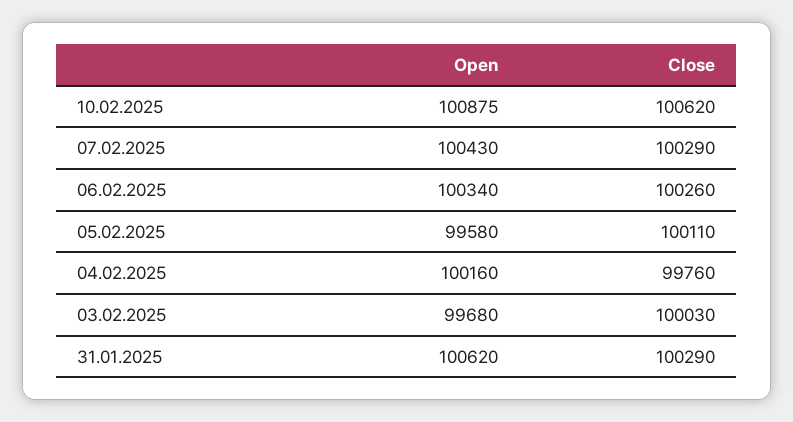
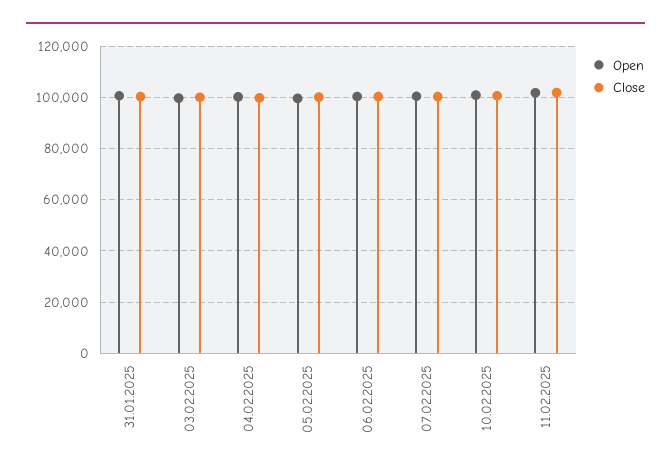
Open, 11.02.2025: none -> 102500
Close, 11.02.2025: none -> 102500

